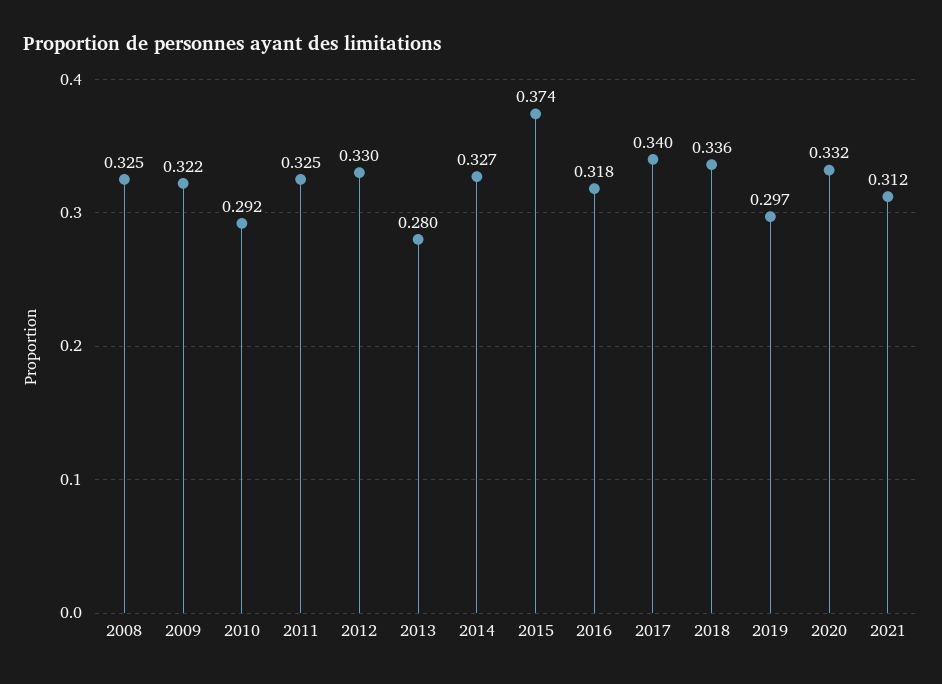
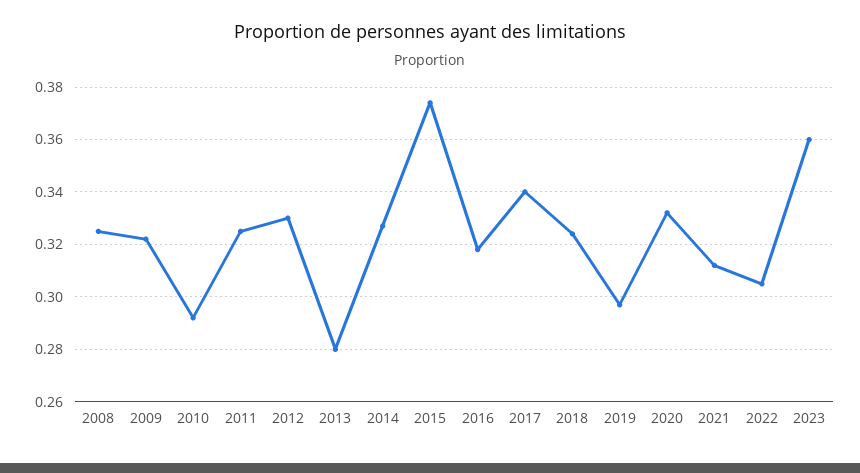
2018: 0.336 -> 0.325
2022: none -> 0.305
2023: none -> 0.36

